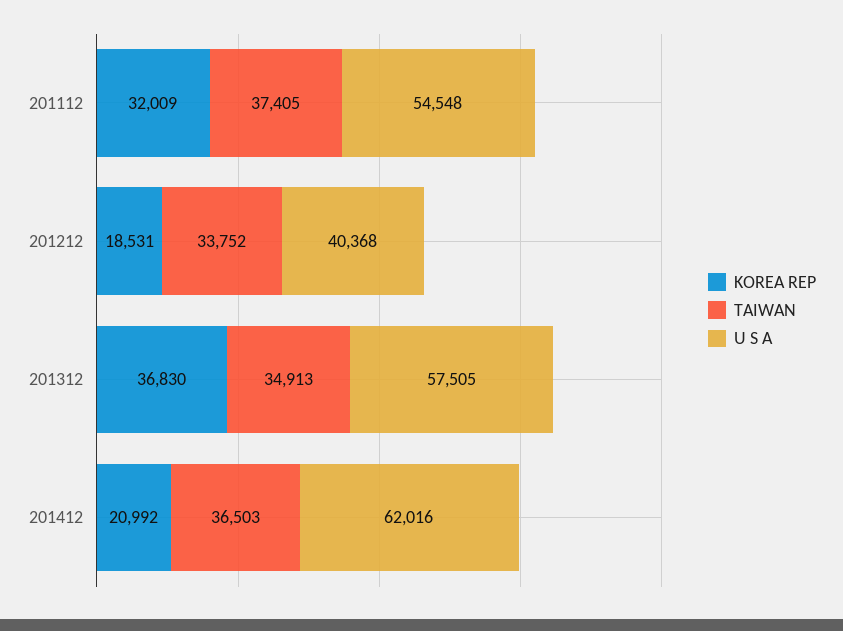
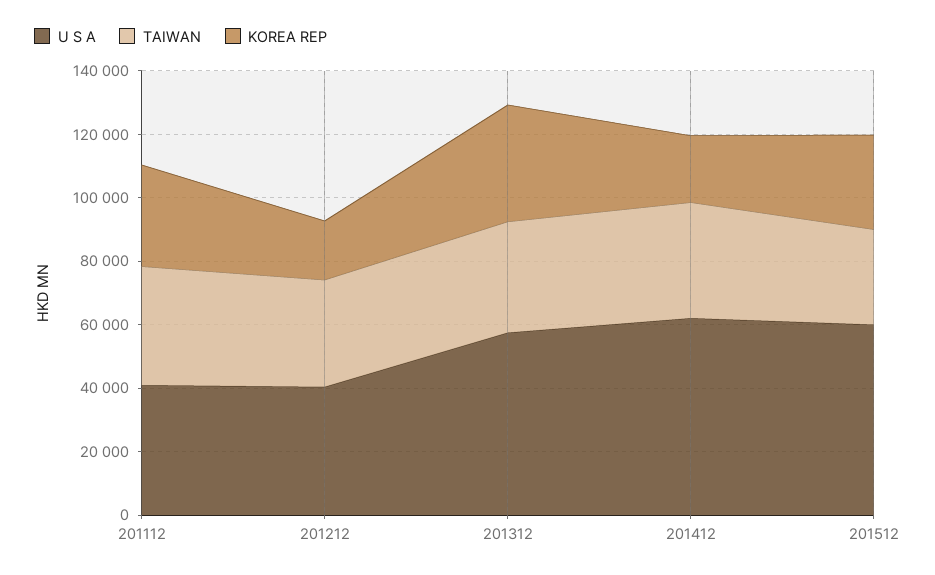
U S A, 201112: 54548 -> 40000
U S A, 201512: none -> 60000
TAIWAN, 201512: none -> 30000
KOREA REP, 201512: none -> 30000

